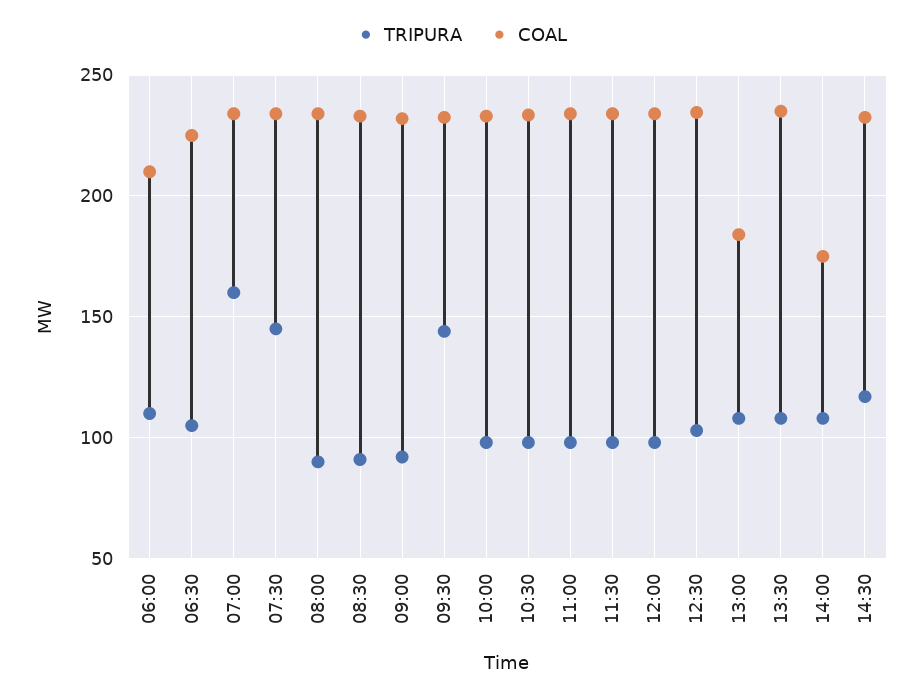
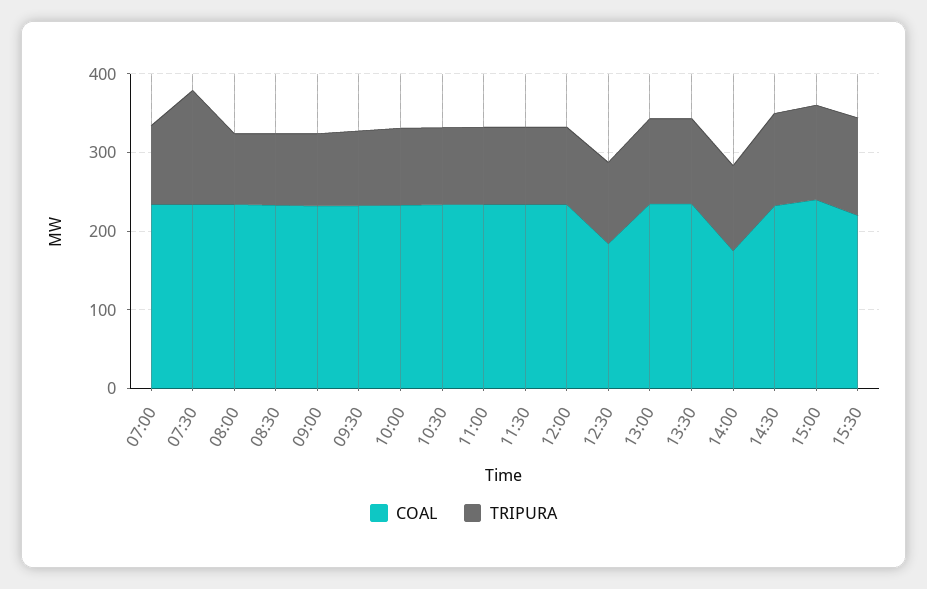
TRIPURA, 06:00: 110 -> none
COAL, 06:00: 210 -> none
TRIPURA, 06:30: 105 -> none
COAL, 06:30: 225 -> none
TRIPURA, 07:00: 160 -> 100
TRIPURA, 09:30: 145 -> 100
COAL, 12:30: 235 -> 180
COAL, 13:00: 185 -> 240
COAL, 15:00: none -> 240
TRIPURA, 15:00: none -> 120
COAL, 15:30: none -> 220
TRIPURA, 15:30: none -> 120

